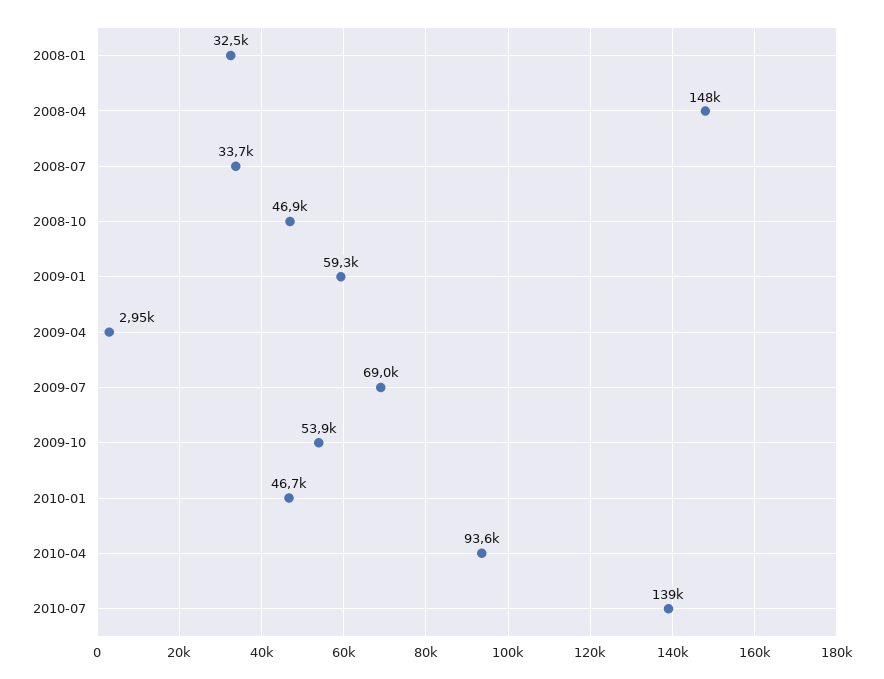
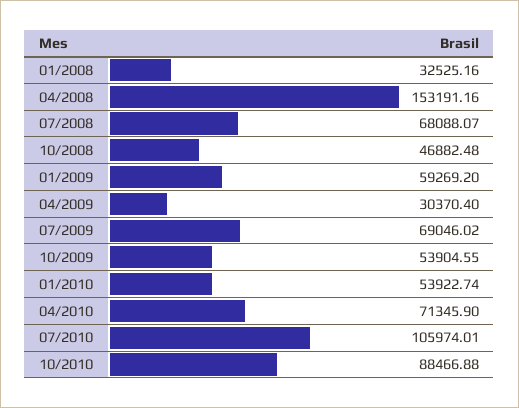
2008-04: 148000 -> 153191.16
2008-07: 33700 -> 68088.07
2009-04: 2950 -> 30370.4
2010-01: 46700 -> 53922.74
2010-04: 93600 -> 71345.9
2010-07: 139000 -> 105974.01
10/2010: none -> 88466.88

